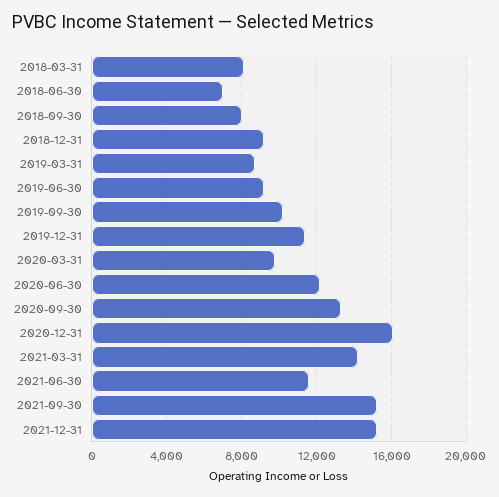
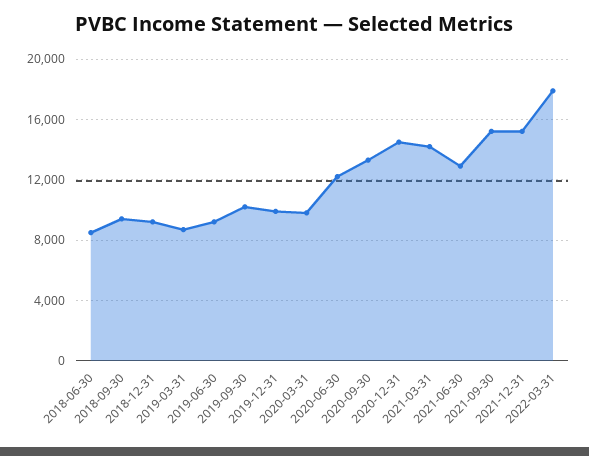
2018-03-31: 8000 -> none
2018-06-30: 7000 -> 8500
2018-09-30: 8000 -> 9500
2019-12-31: 11500 -> 10000
2020-12-31: 16000 -> 14500
2021-06-30: 11500 -> 13000
2022-03-31: none -> 18000

